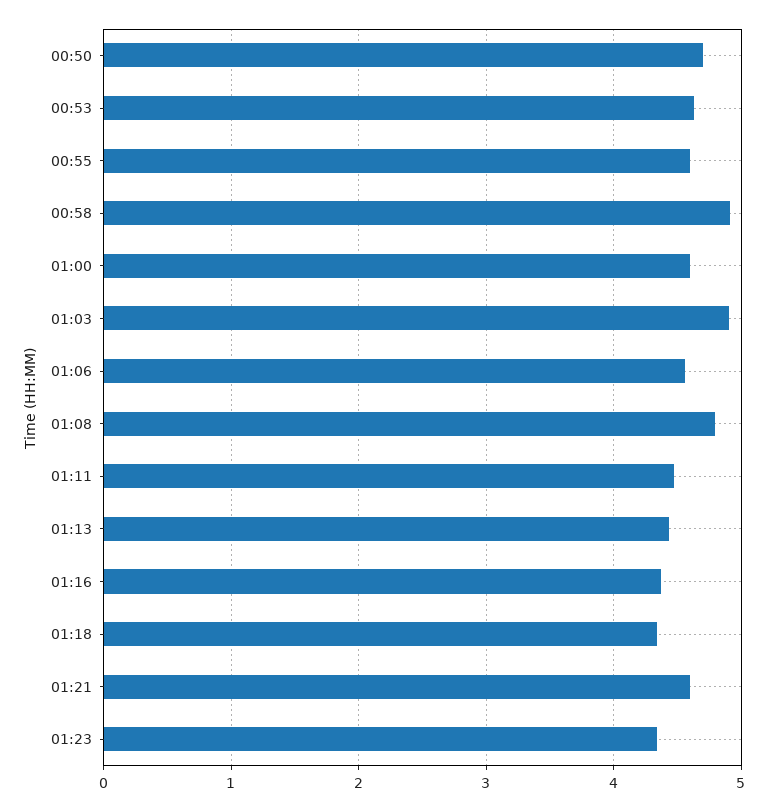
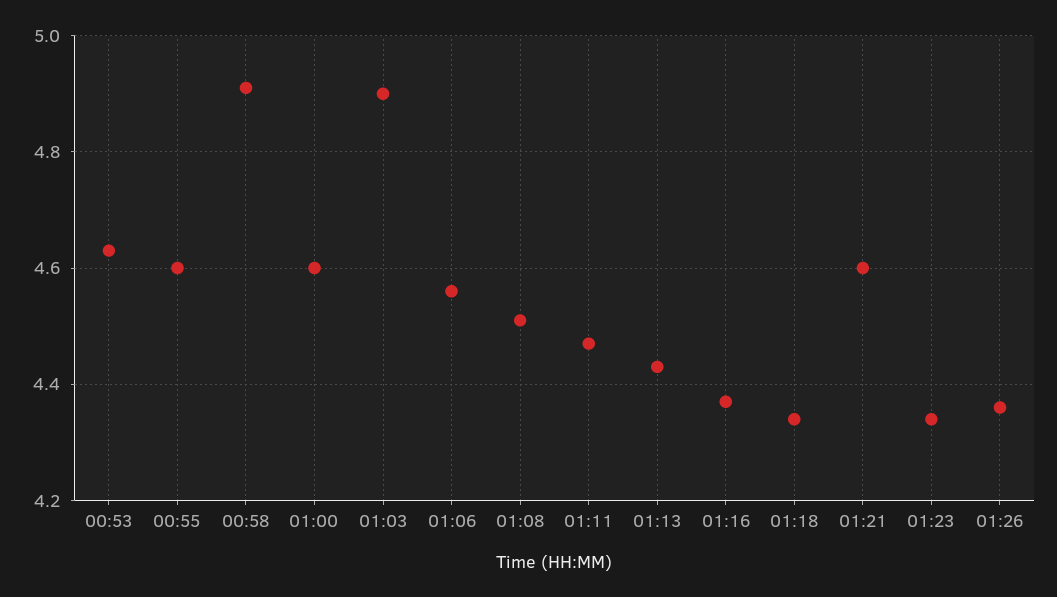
00:50: 4.7 -> none
01:08: 4.8 -> 4.5
01:26: none -> 4.35

